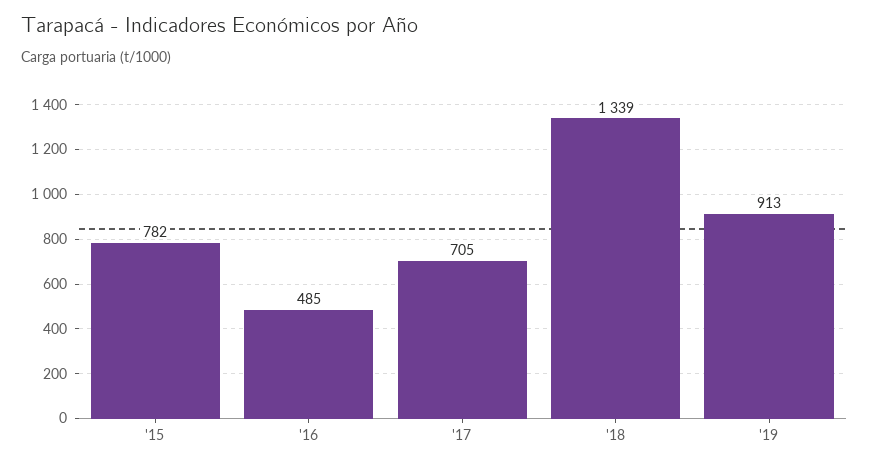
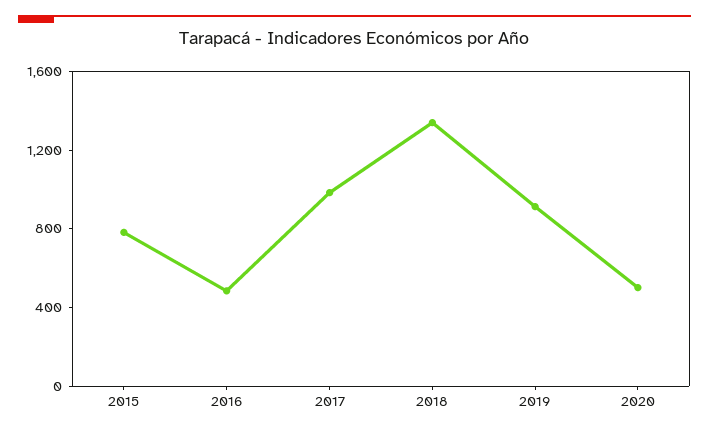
'17: 705 -> 1000
2020: none -> 500

